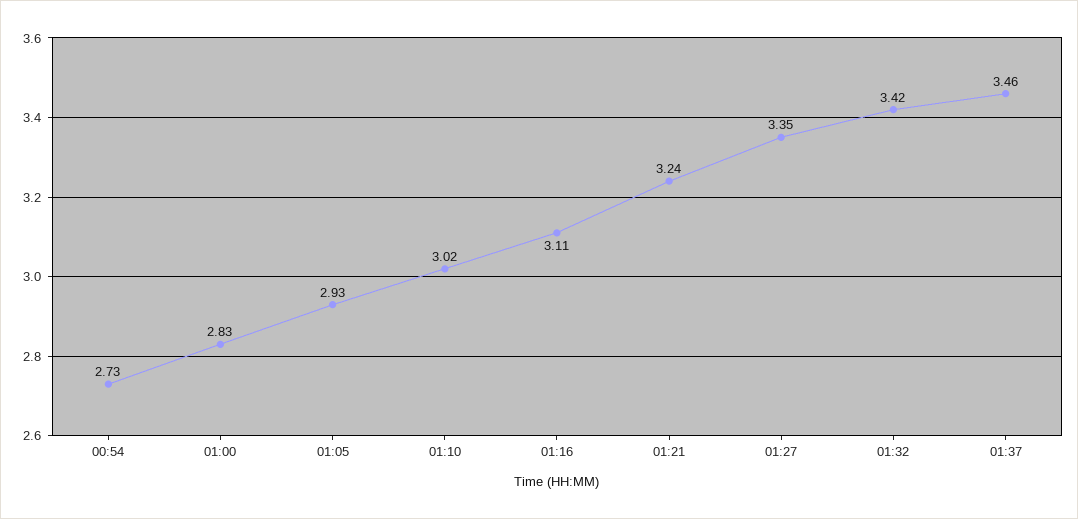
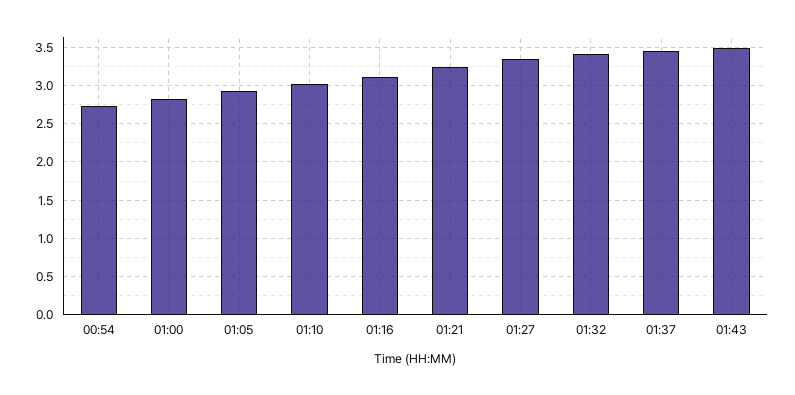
01:43: none -> 3.5

